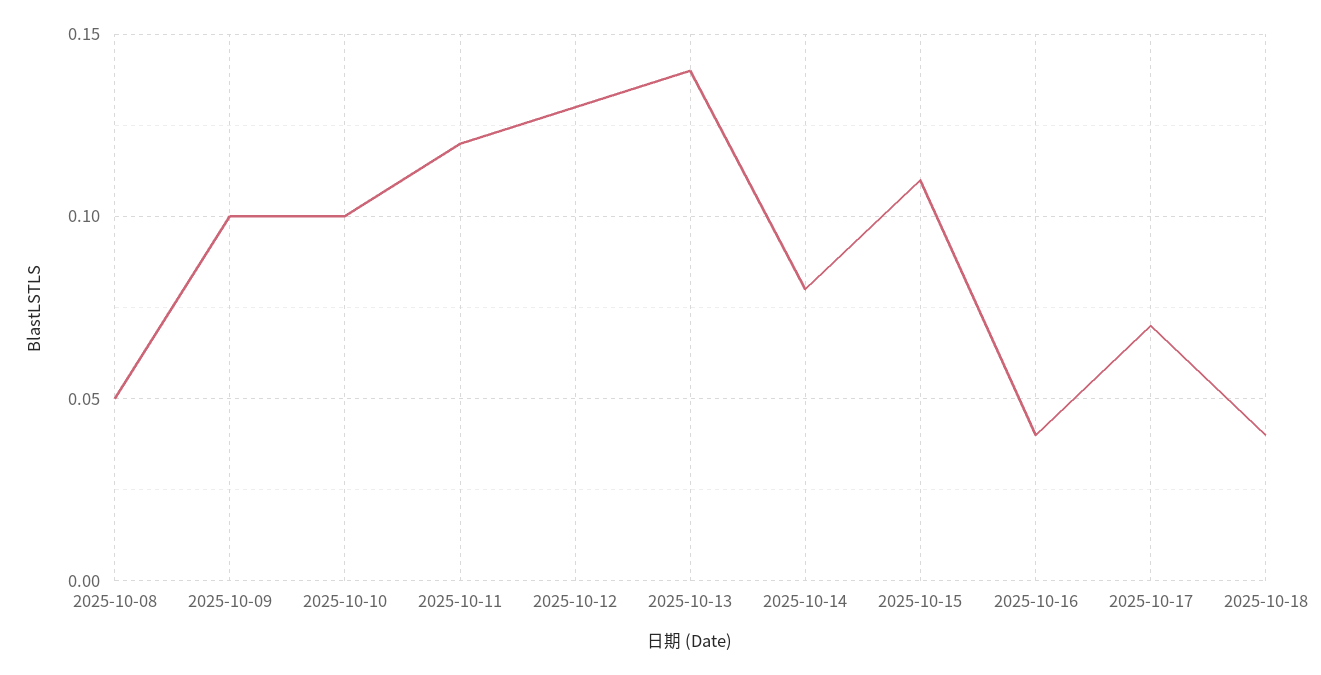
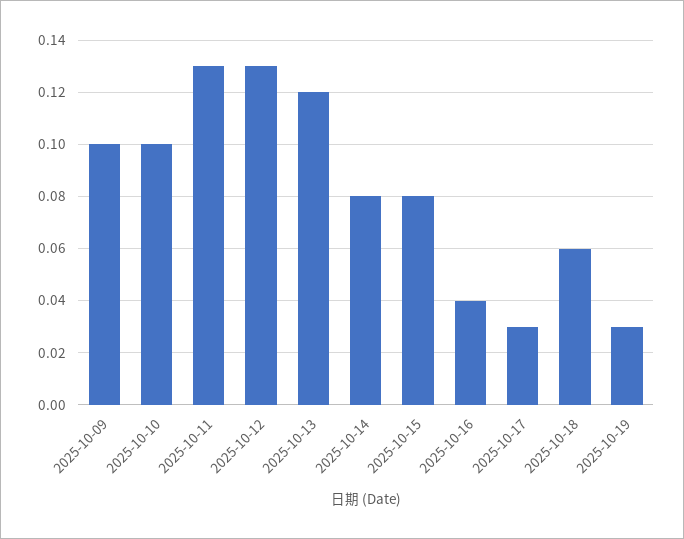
2025-10-08: 0.05 -> none
2025-10-11: 0.12 -> 0.13
2025-10-13: 0.14 -> 0.12
2025-10-15: 0.11 -> 0.08
2025-10-17: 0.07 -> 0.03
2025-10-18: 0.04 -> 0.06
2025-10-19: none -> 0.03

